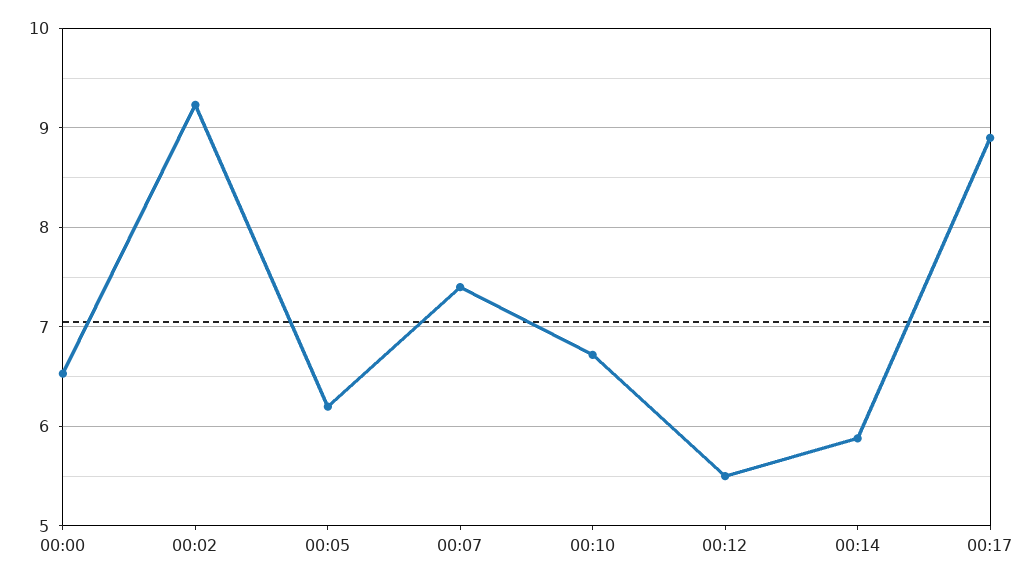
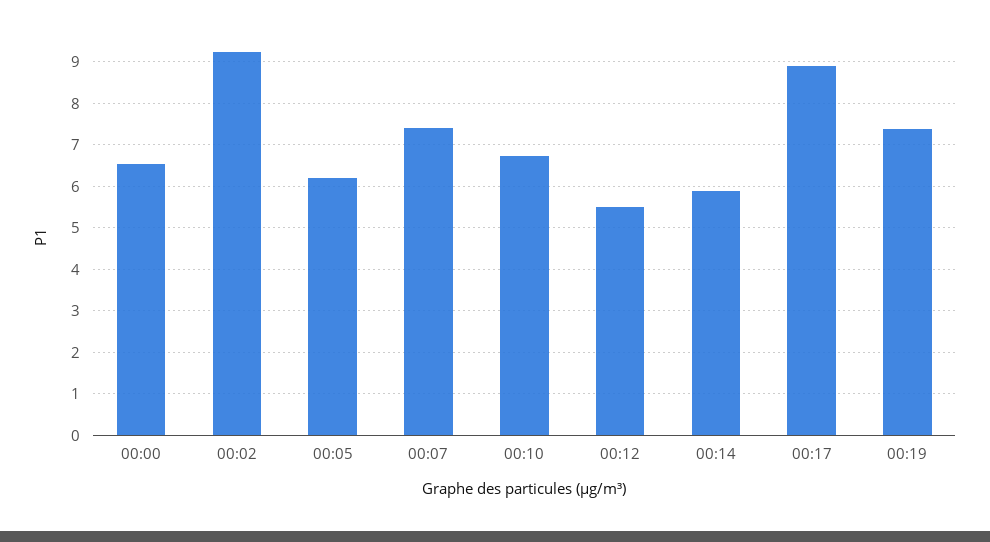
00:19: none -> 7.4

